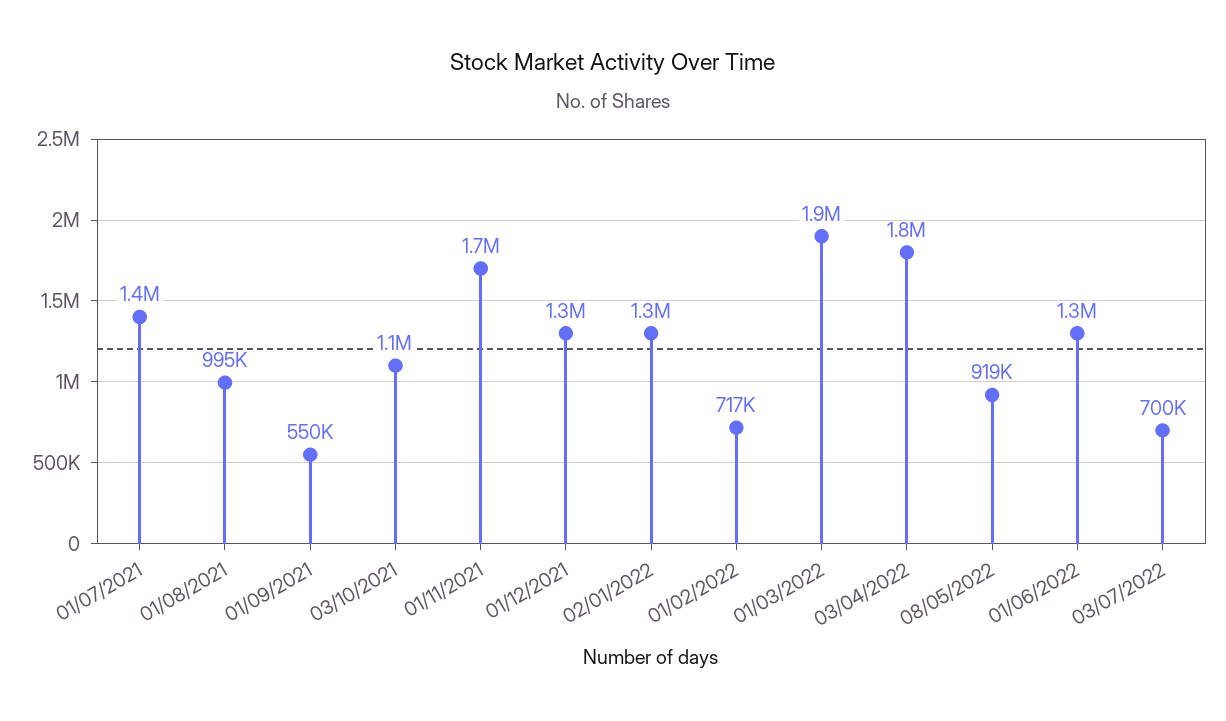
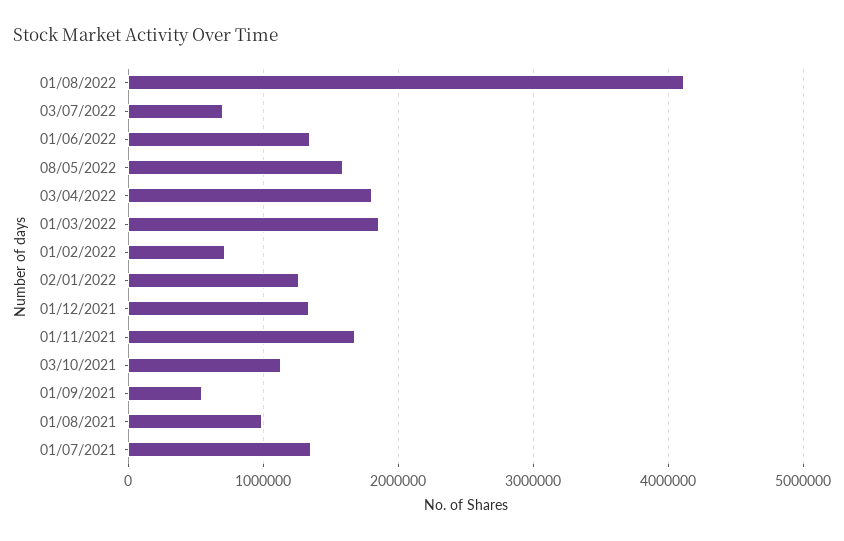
08/05/2022: 919000 -> 1600000
01/08/2022: none -> 4100000

